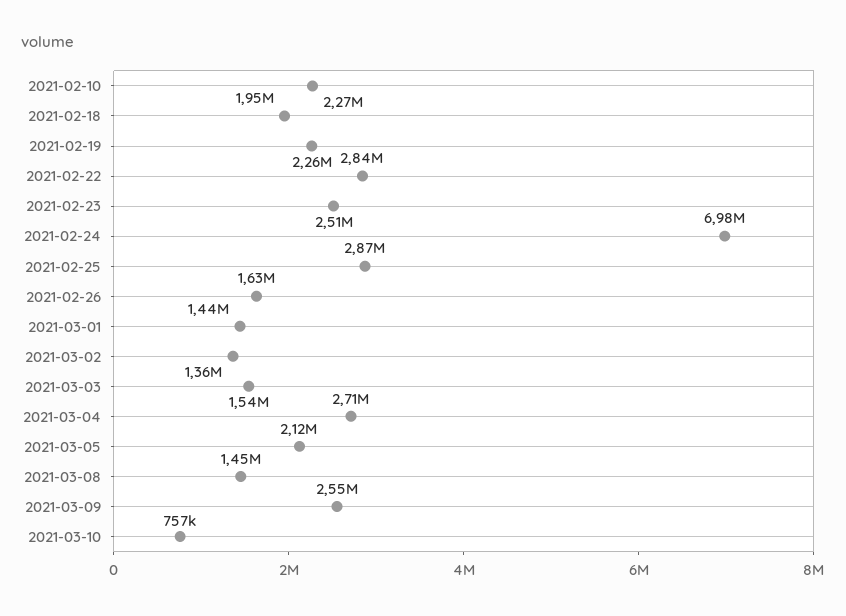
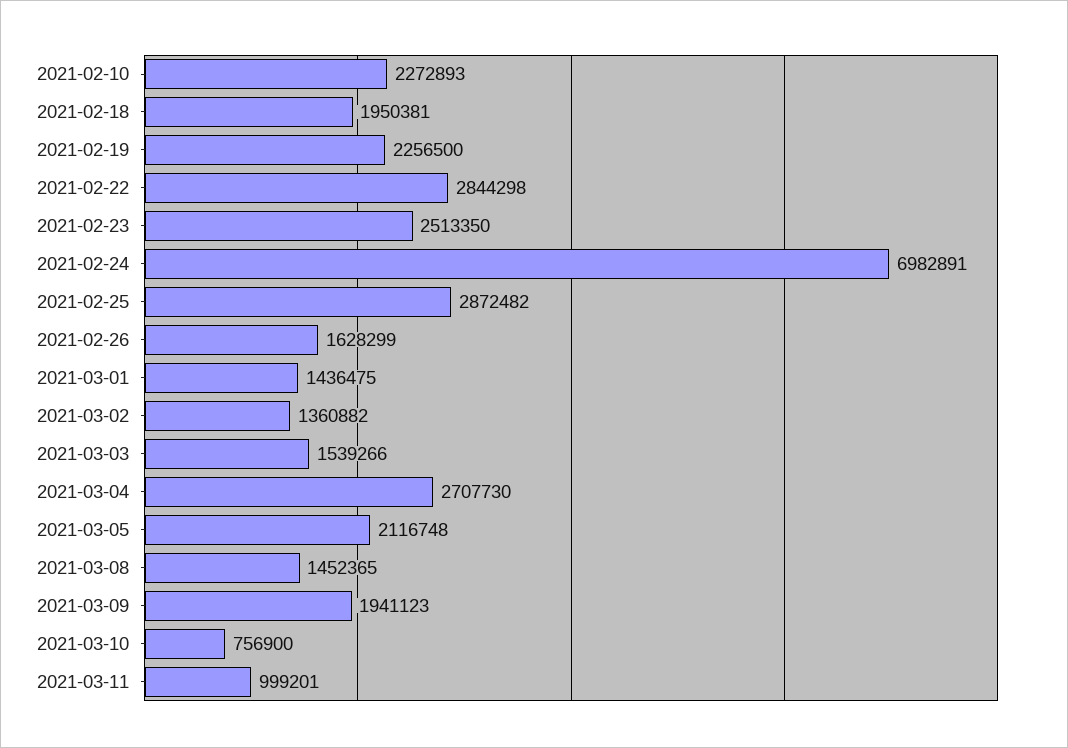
2021-03-09: 2550000 -> 1941123
2021-03-11: none -> 999201

